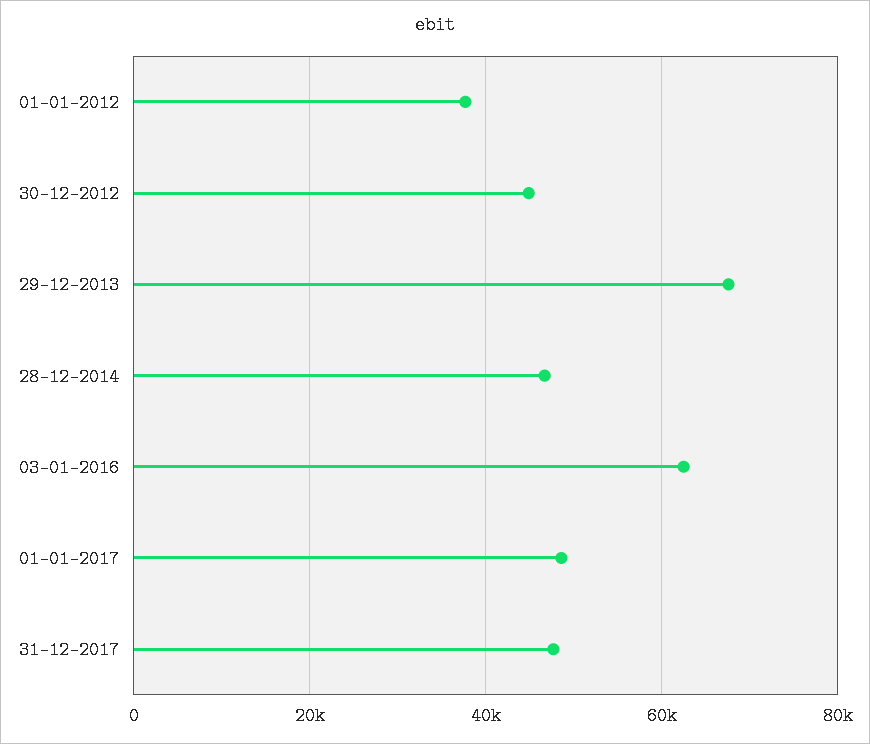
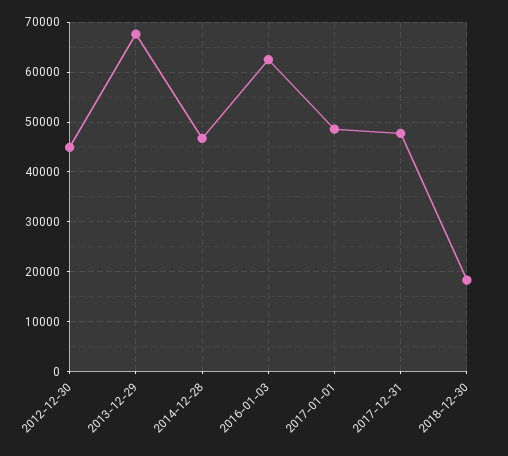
01-01-2012: 38000 -> none
2018-12-30: none -> 18000

